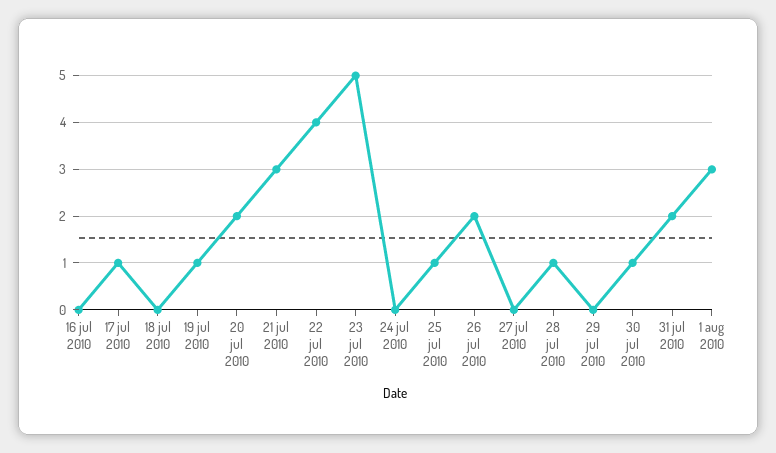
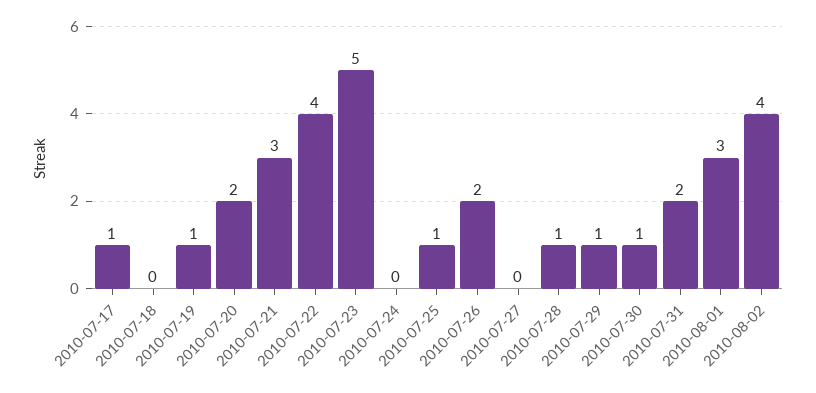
16 jul 2010: 0 -> none
29 jul 2010: 0 -> 1
2010-08-02: none -> 4

